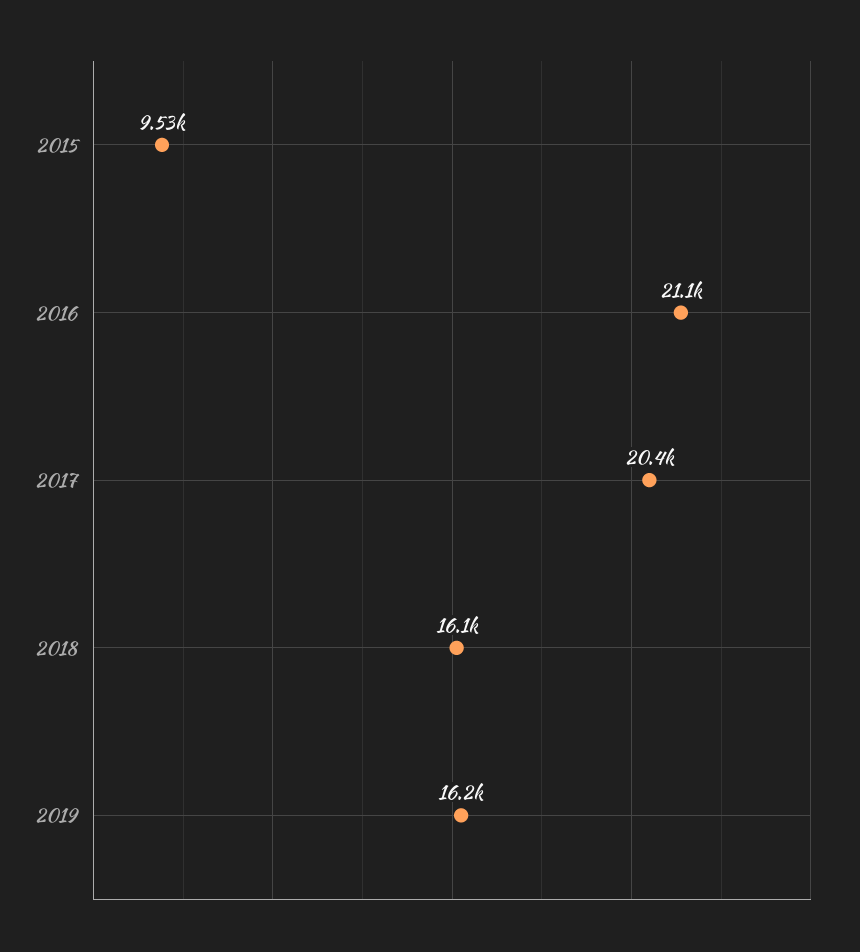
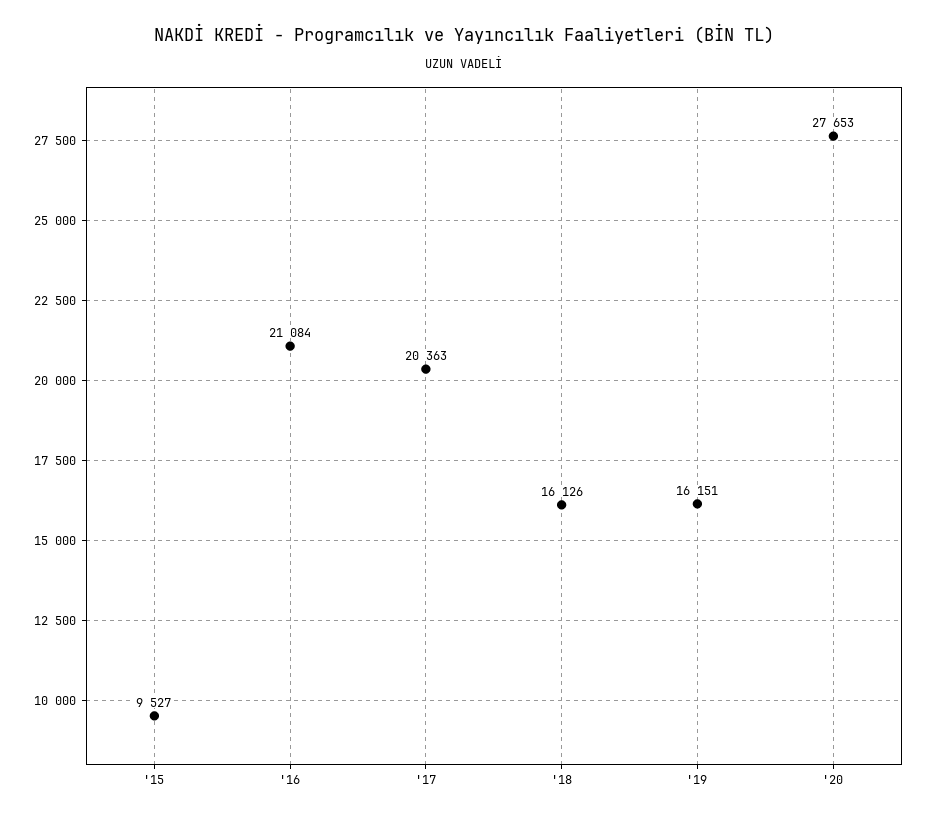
'20: none -> 27653

